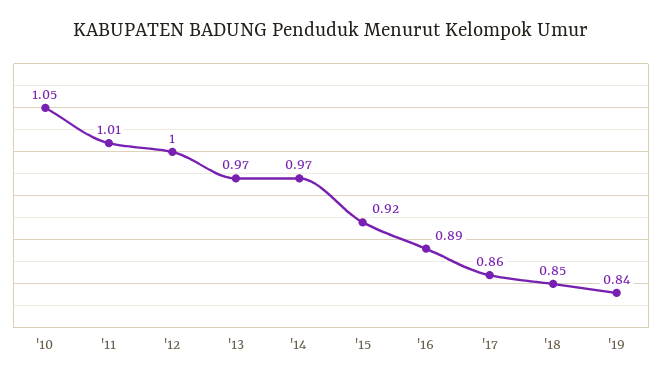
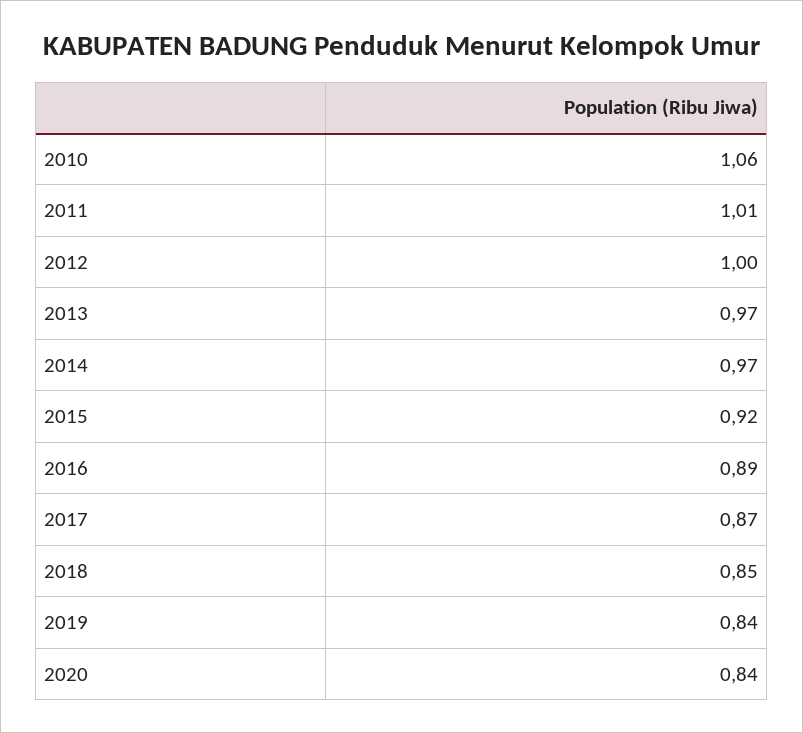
'10: 1.05 -> 1.06
'17: 0.86 -> 0.87
2020: none -> 0.84

